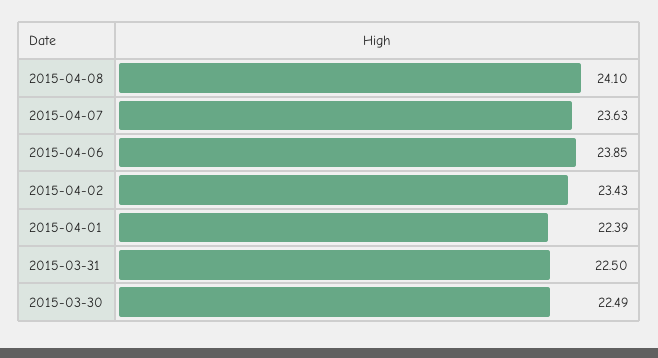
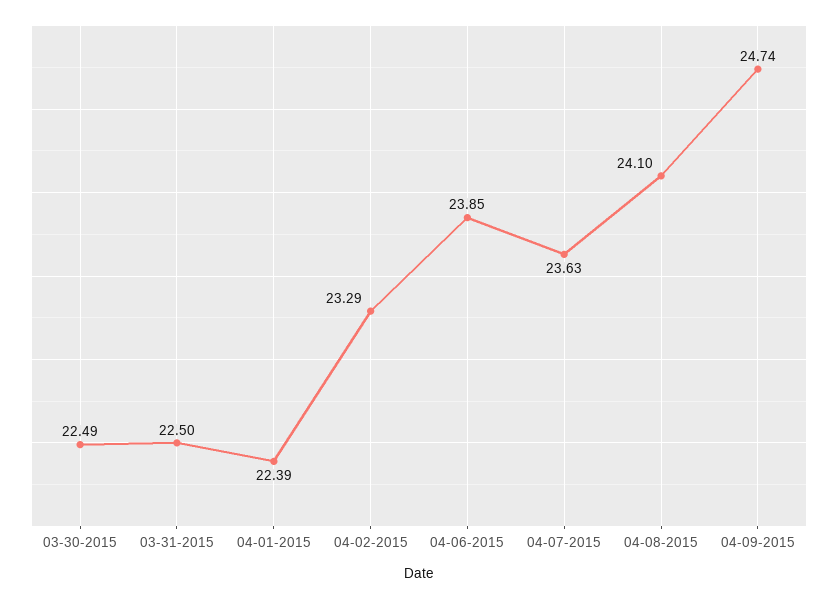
2015-04-02: 23.43 -> 23.29
04-09-2015: none -> 24.74

